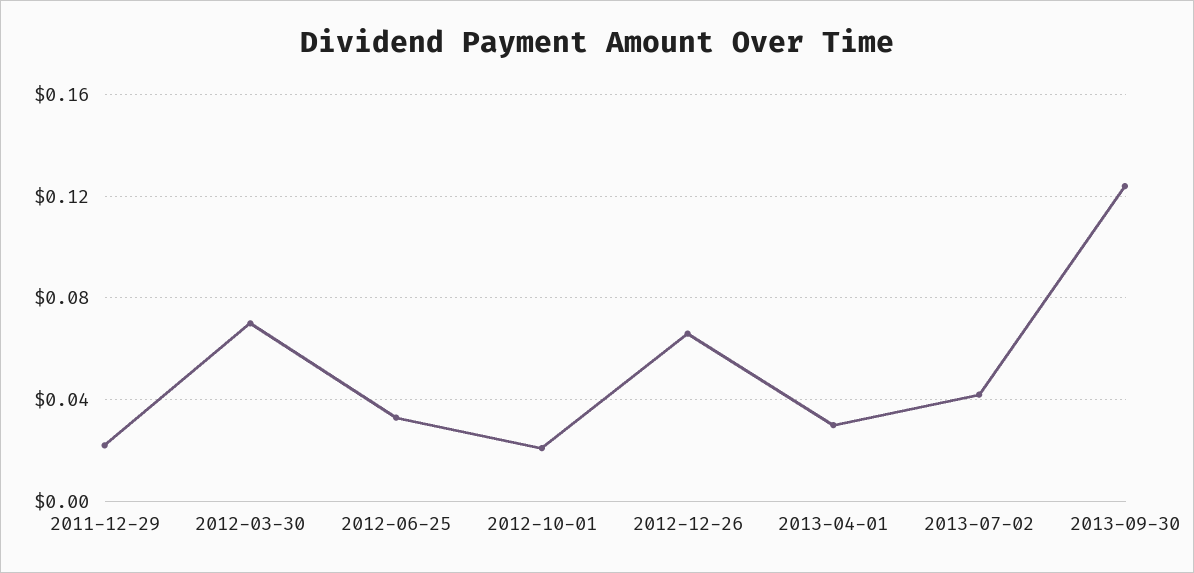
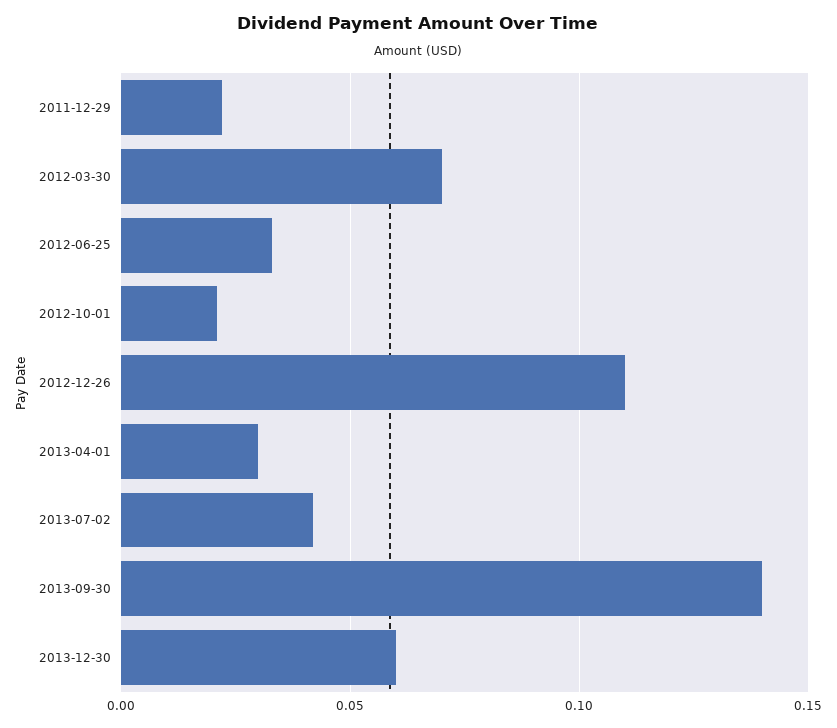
2012-12-26: 0.065 -> 0.11
2013-09-30: 0.125 -> 0.14
2013-12-30: none -> 0.06

